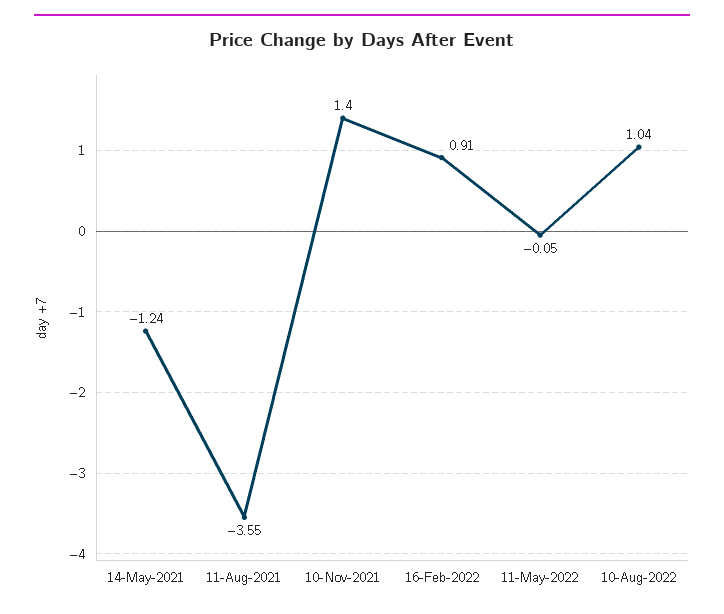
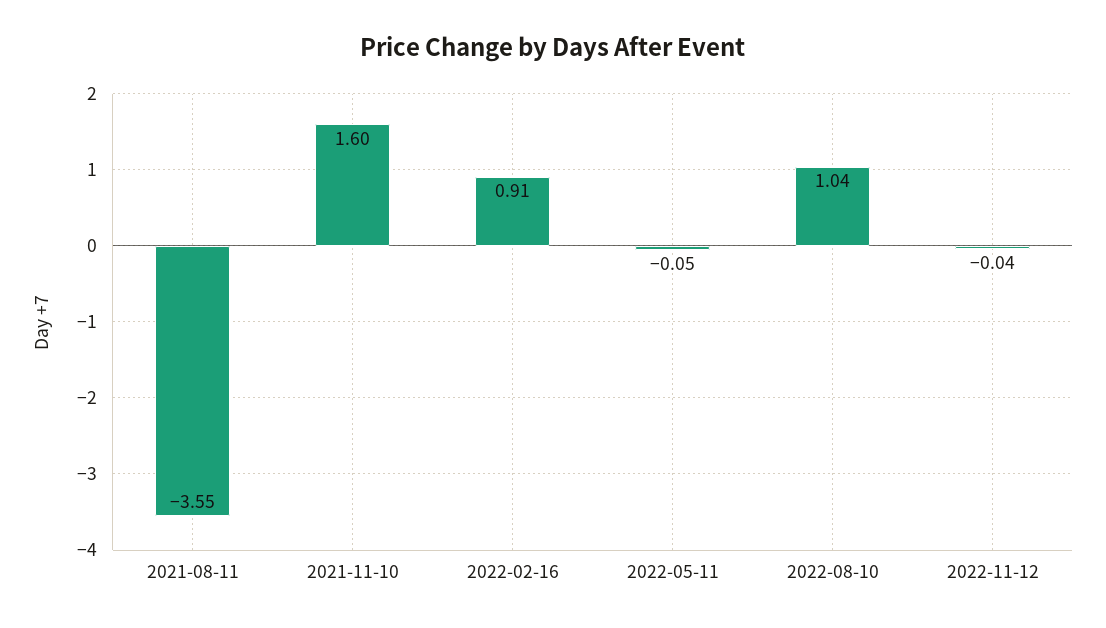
14-May-2021: -1.24 -> none
10-Nov-2021: 1.4 -> 1.6
2022-11-12: none -> -0.04

